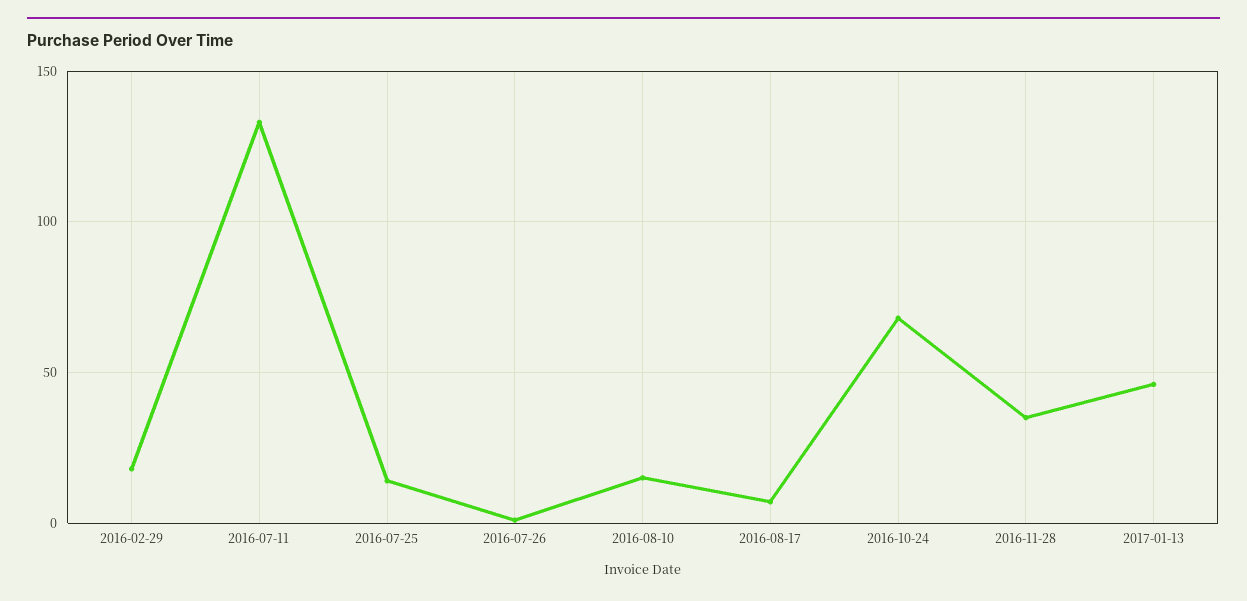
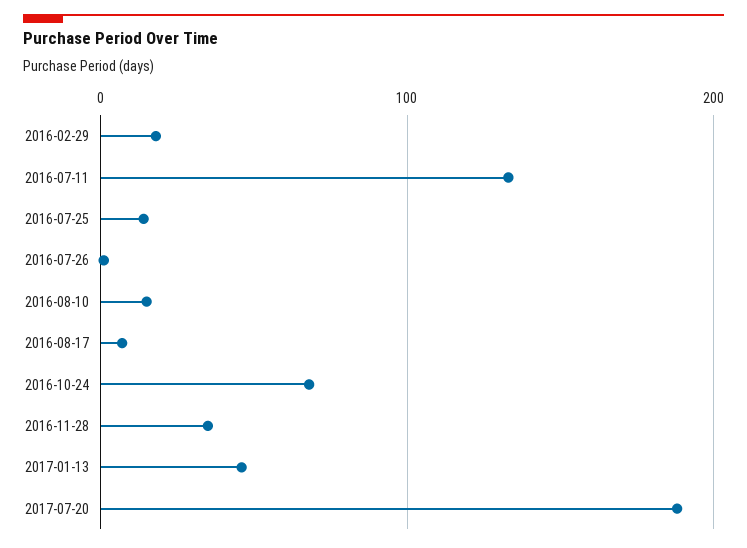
2017-07-20: none -> 190

